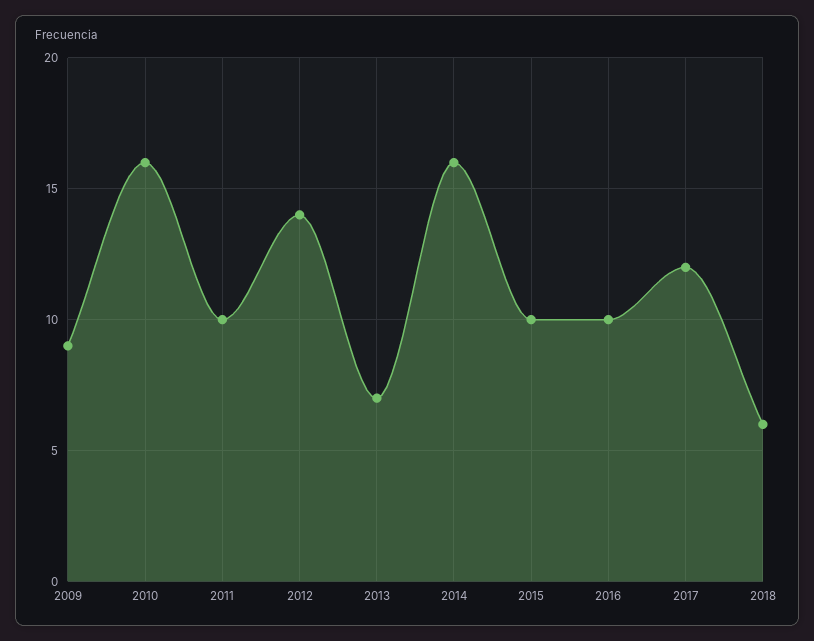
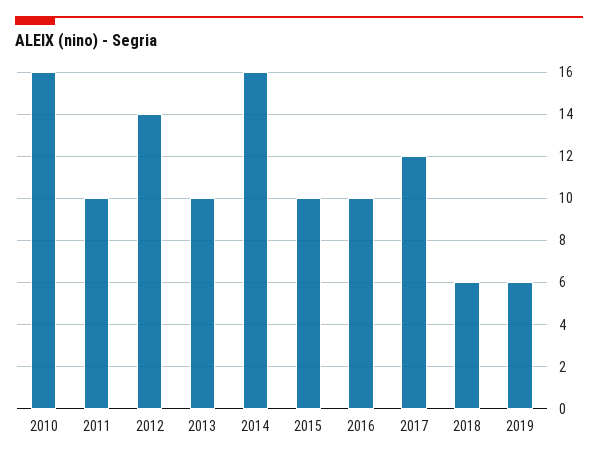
2009: 9 -> none
2013: 7 -> 10
2019: none -> 6

